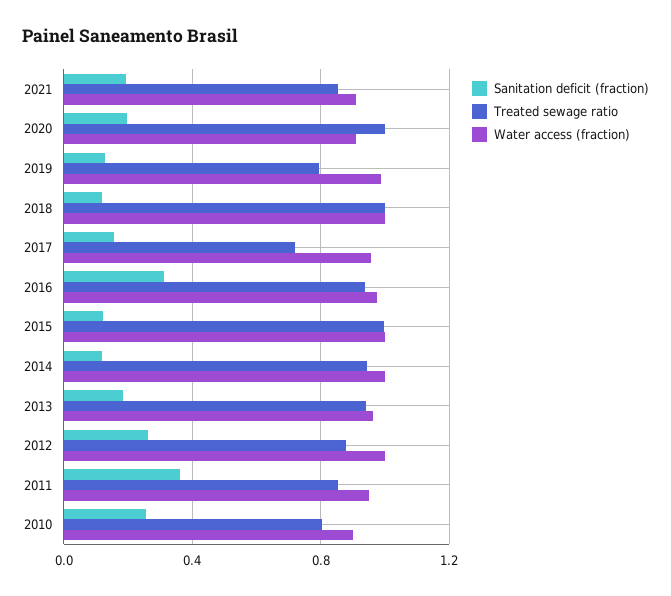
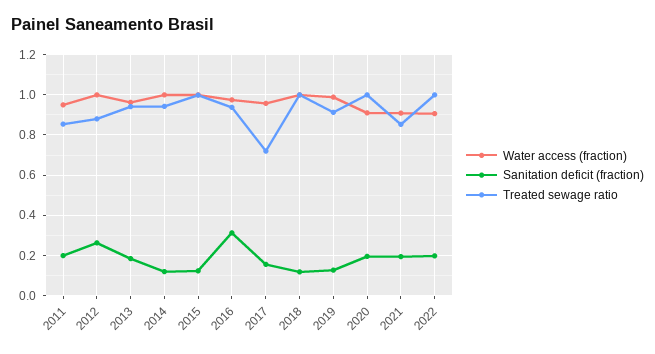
Treated sewage ratio, 2019: 0.8 -> 0.9
Sanitation deficit (fraction), 2011: 0.35 -> 0.2
Sanitation deficit (fraction), 2010: 0.25 -> none
Treated sewage ratio, 2010: 0.8 -> none
Water access (fraction), 2010: 0.9 -> none
Water access (fraction), 2022: none -> 0.9
Sanitation deficit (fraction), 2022: none -> 0.2
Treated sewage ratio, 2022: none -> 1

